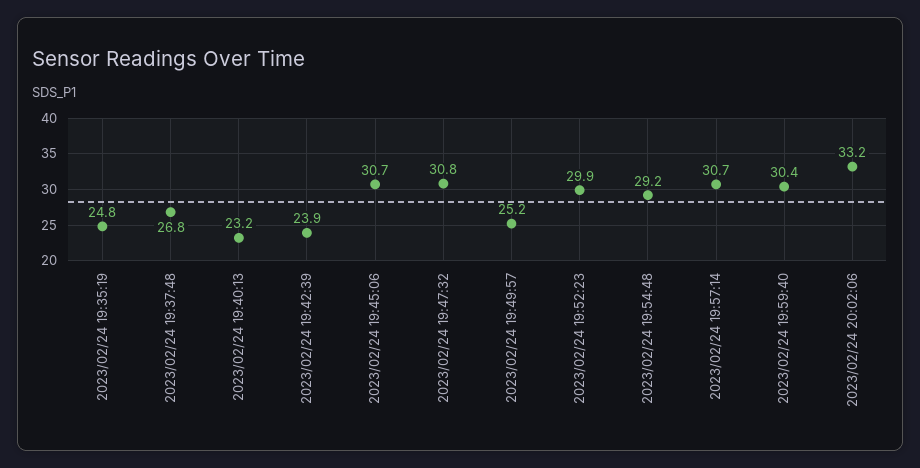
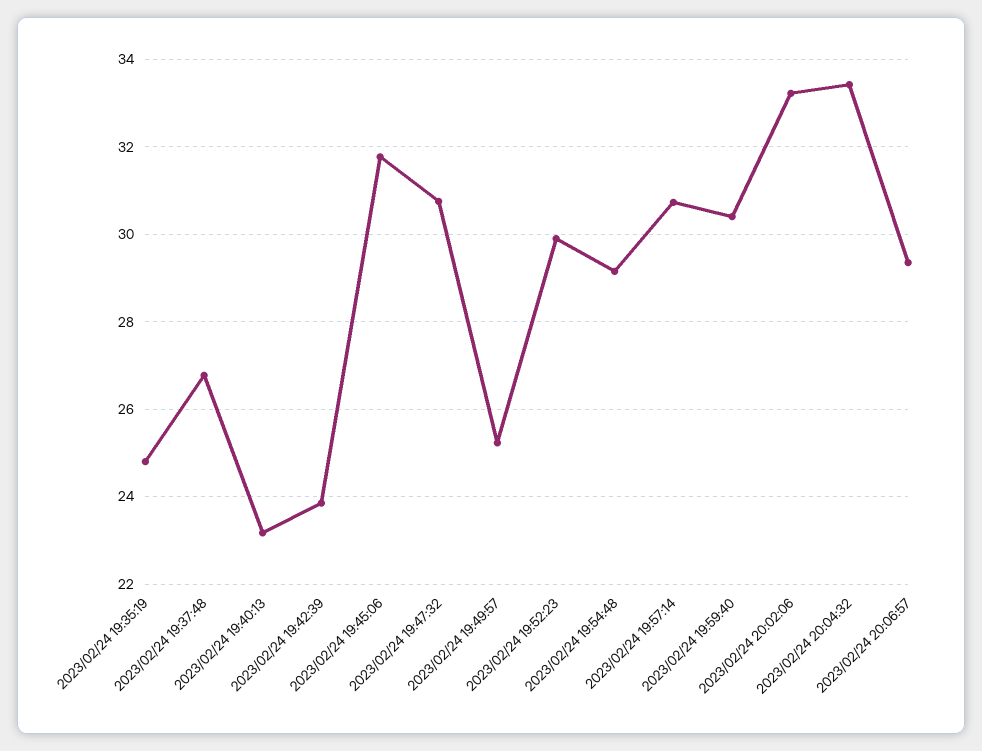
2023/02/24 19:45:06: 30.7 -> 31.8
2023/02/24 20:04:32: none -> 33.4
2023/02/24 20:06:57: none -> 29.4

